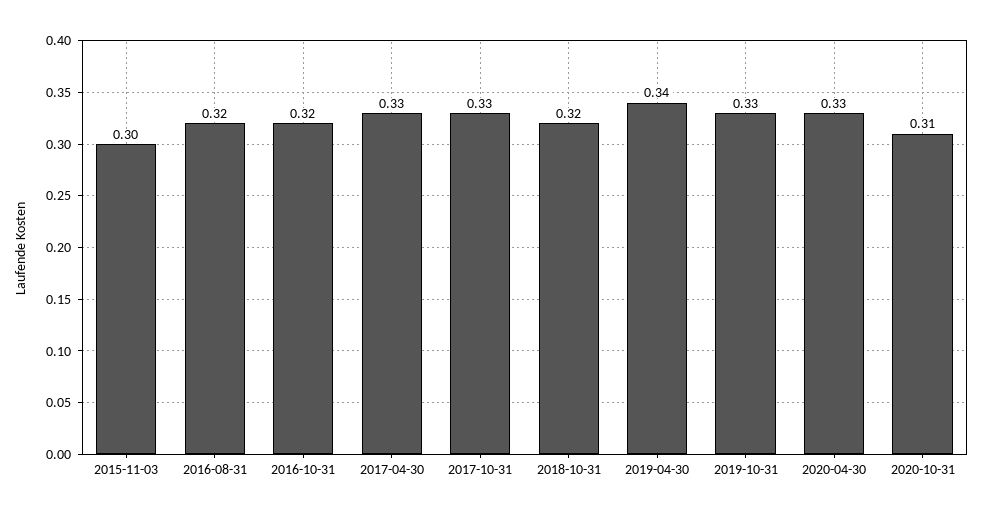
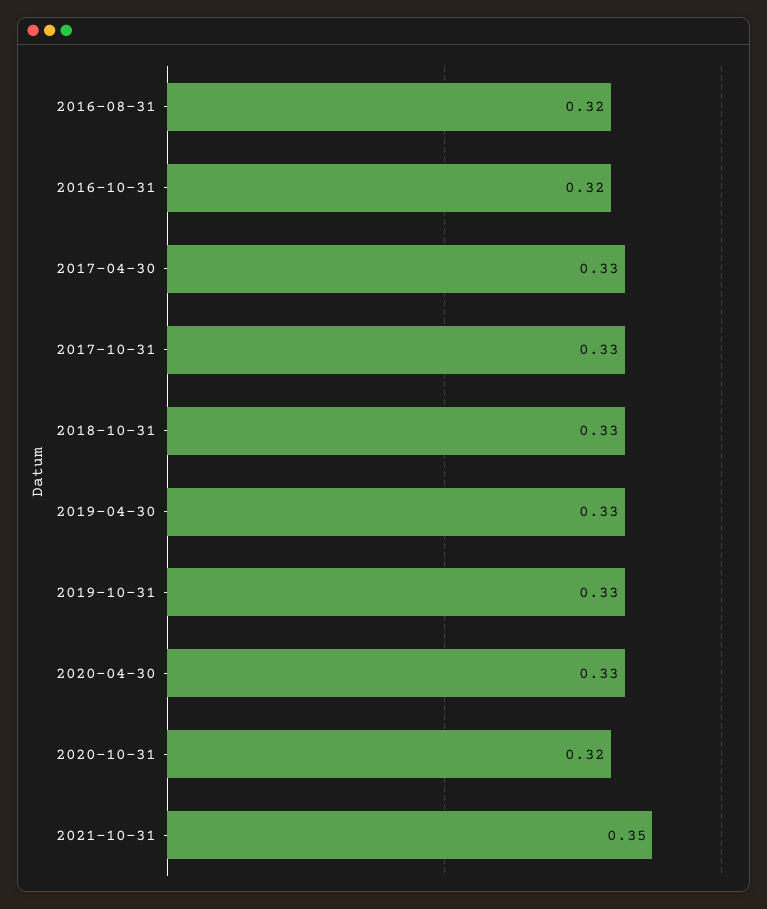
2015-11-03: 0.3 -> none
2018-10-31: 0.32 -> 0.33
2019-04-30: 0.34 -> 0.33
2020-10-31: 0.31 -> 0.32
2021-10-31: none -> 0.35

